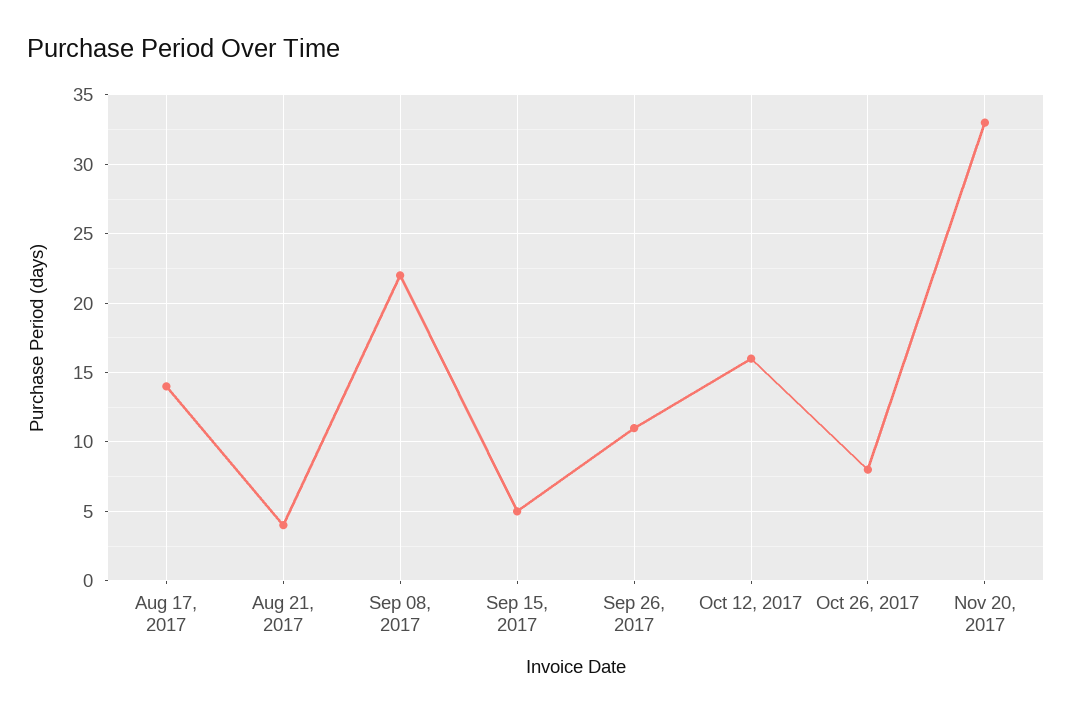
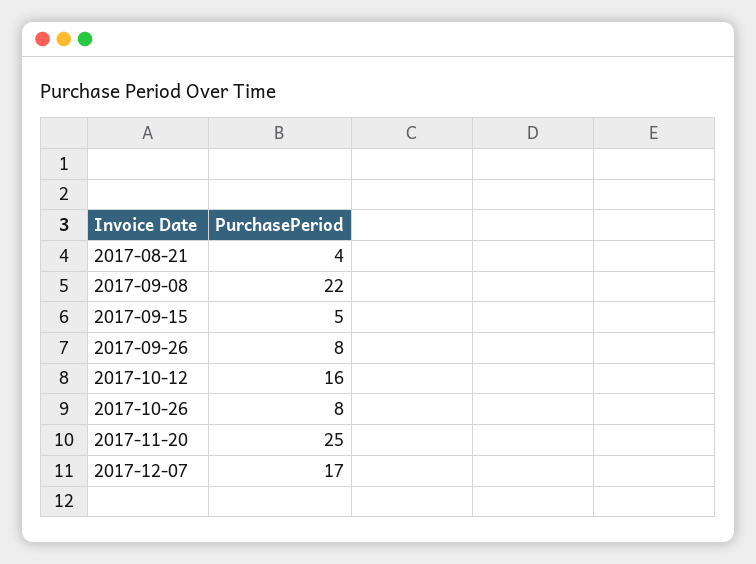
Aug 17, 2017: 14 -> none
Sep 26, 2017: 11 -> 8
Nov 20, 2017: 33 -> 25
2017-12-07: none -> 17

